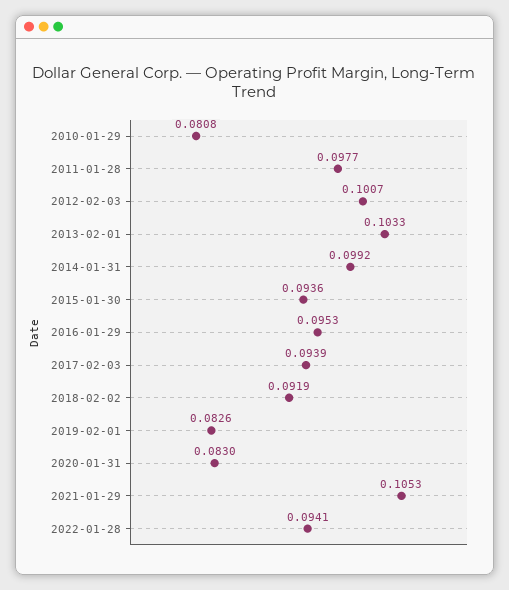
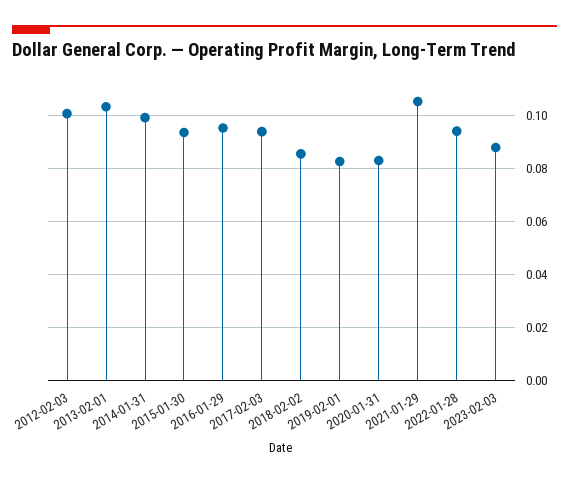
2010-01-29: 0.0808 -> none
2011-01-28: 0.0977 -> none
2018-02-02: 0.0919 -> 0.085
2023-02-03: none -> 0.0875

